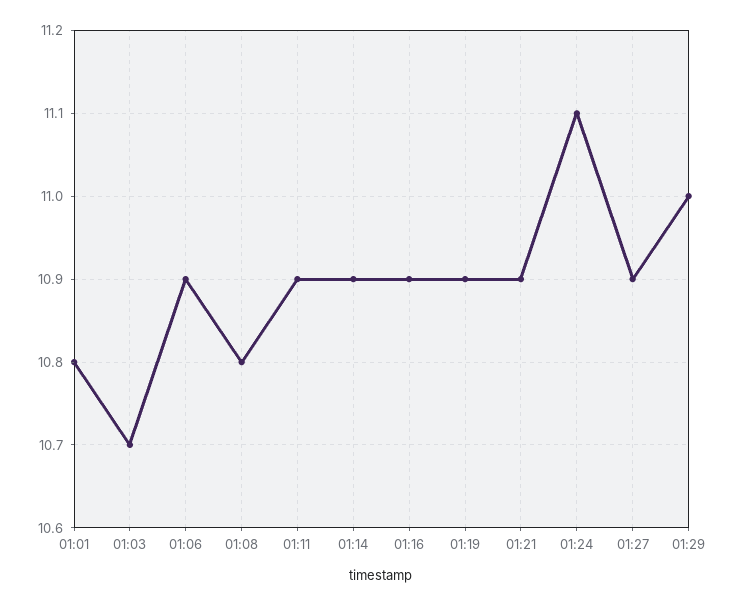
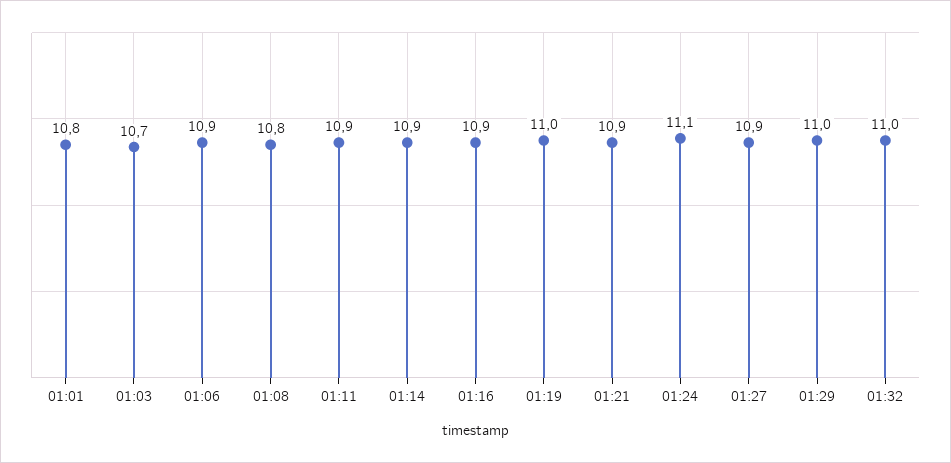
01:19: 10.9 -> 11
01:32: none -> 11

